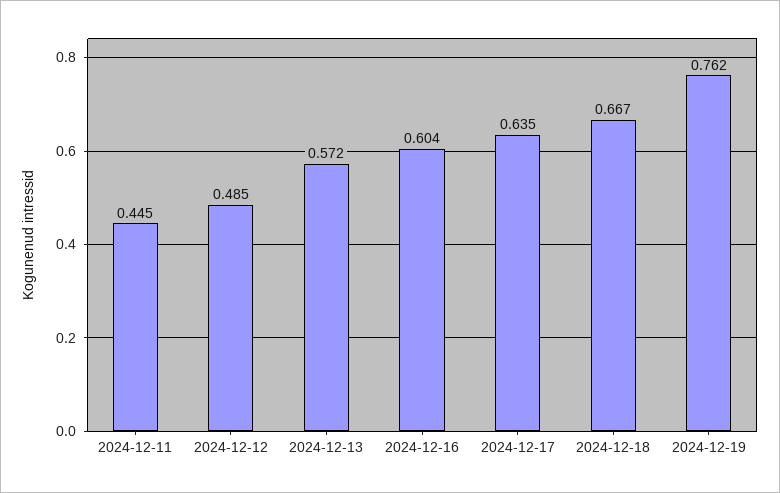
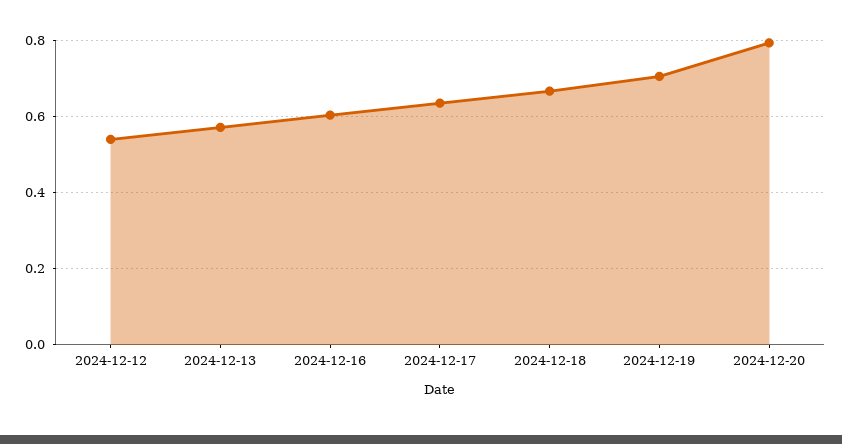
2024-12-11: 0.445 -> none
2024-12-12: 0.485 -> 0.54
2024-12-19: 0.762 -> 0.7
2024-12-20: none -> 0.8

